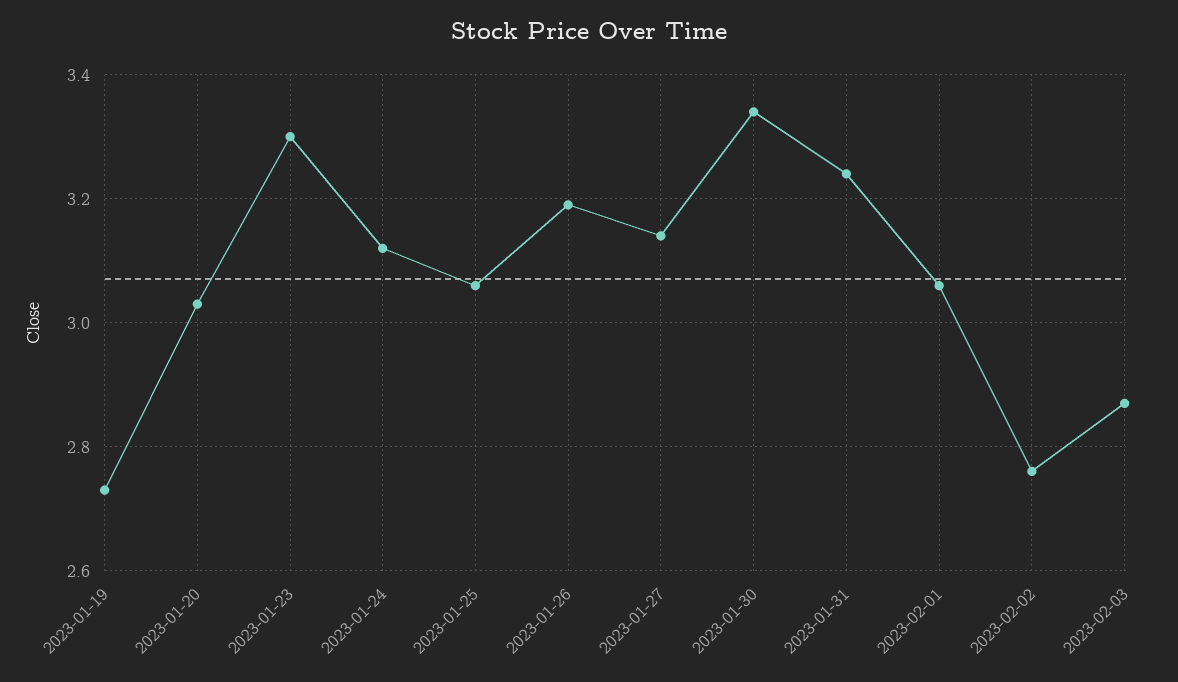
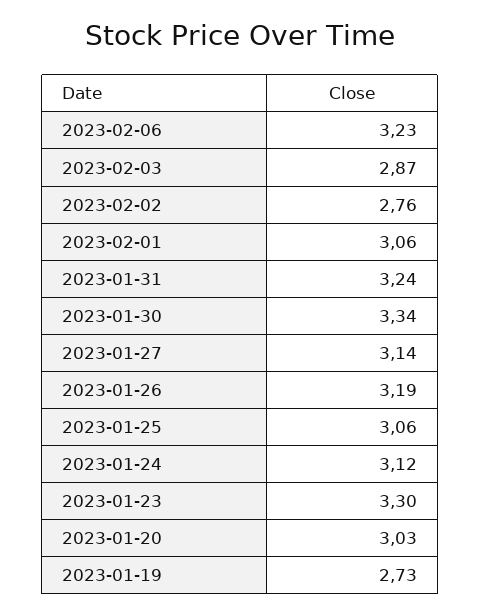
2023-02-06: none -> 3.23

